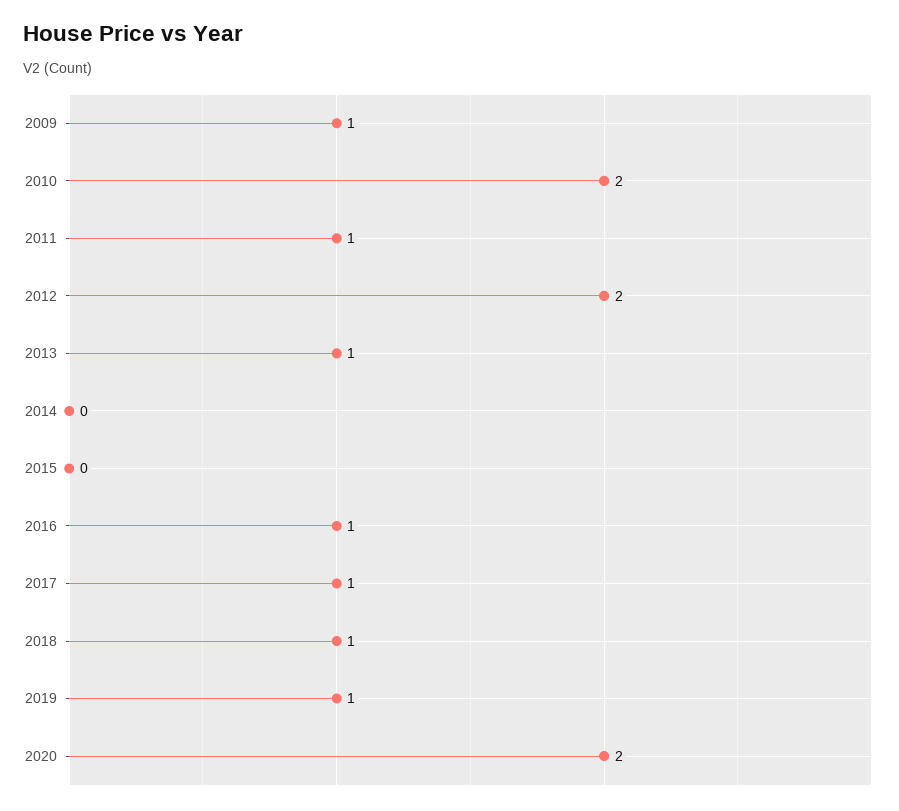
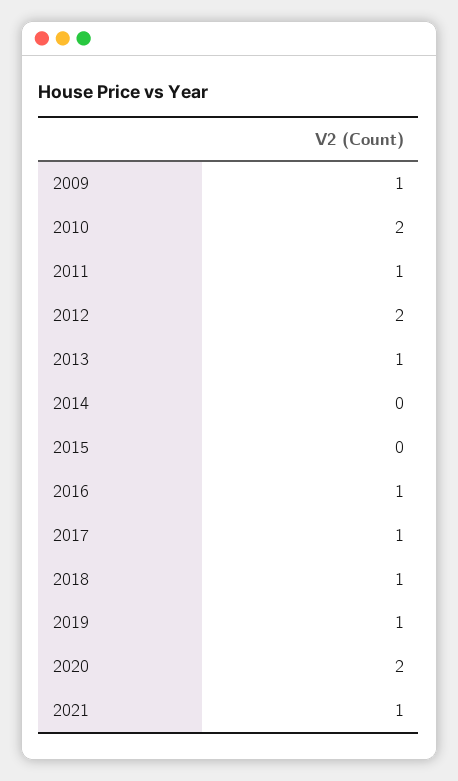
2021: none -> 1

